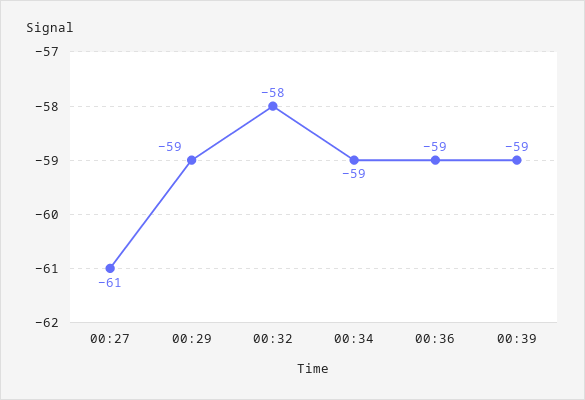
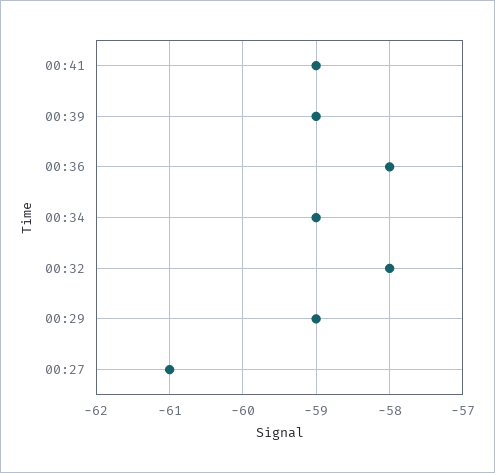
00:36: -59 -> -58
00:41: none -> -59

